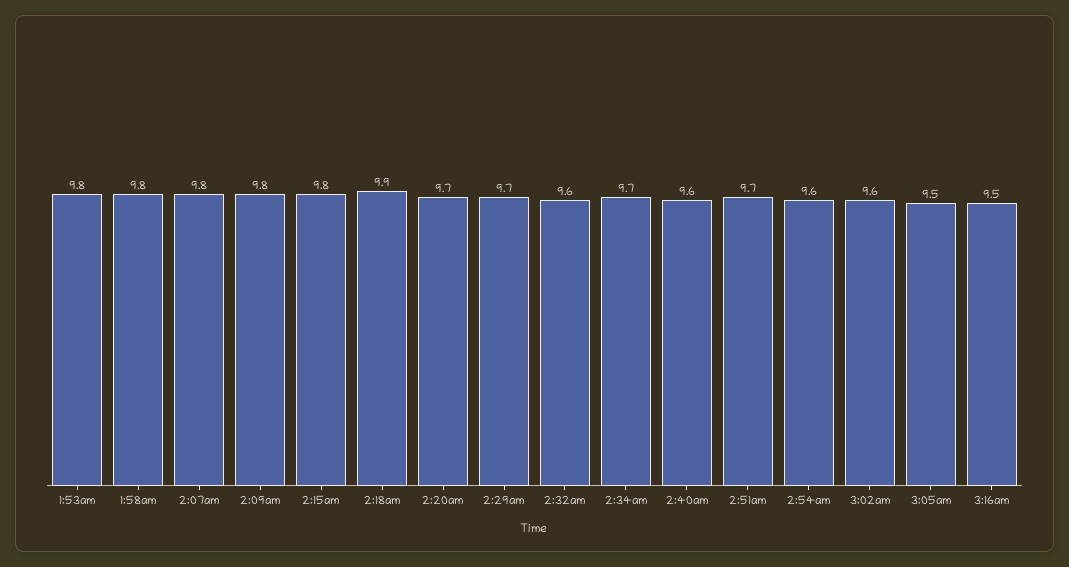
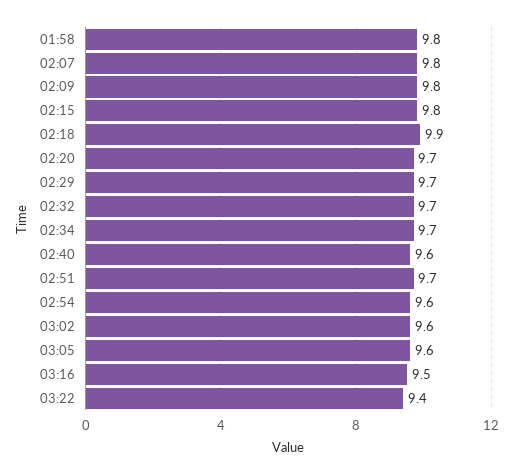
1:53am: 9.8 -> none
2:32am: 9.6 -> 9.7
3:05am: 9.5 -> 9.6
03:22: none -> 9.4

